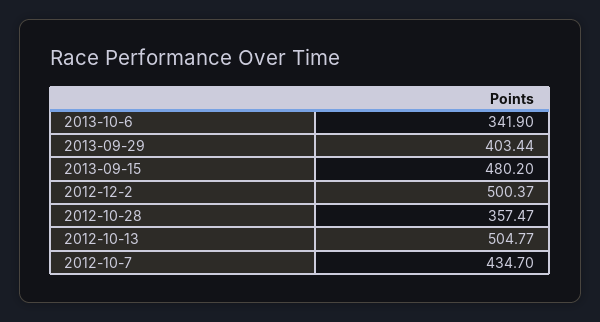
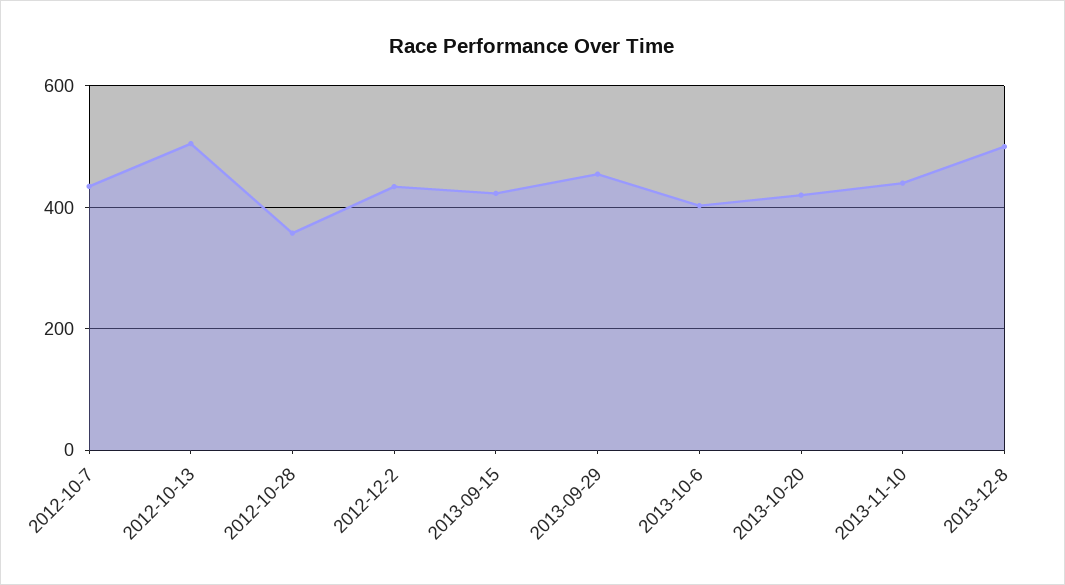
2013-10-6: 341.9 -> 400
2013-09-29: 403.44 -> 460
2013-09-15: 480.2 -> 420
2012-12-2: 500.37 -> 440
2013-10-20: none -> 420
2013-11-10: none -> 440
2013-12-8: none -> 500

